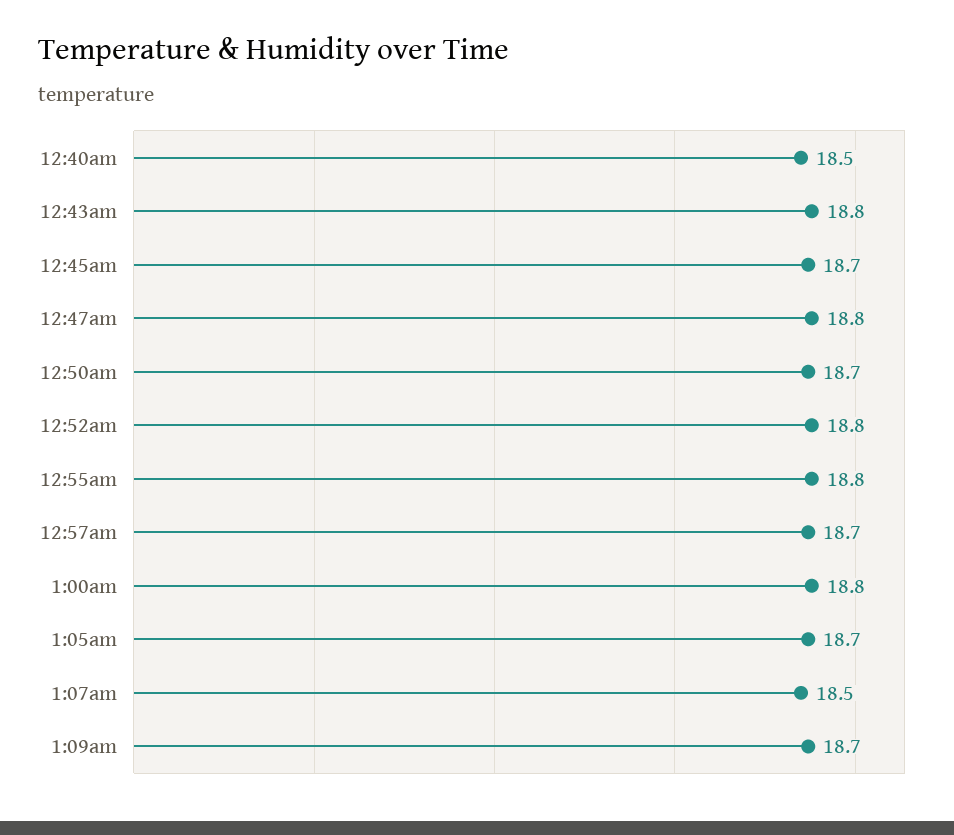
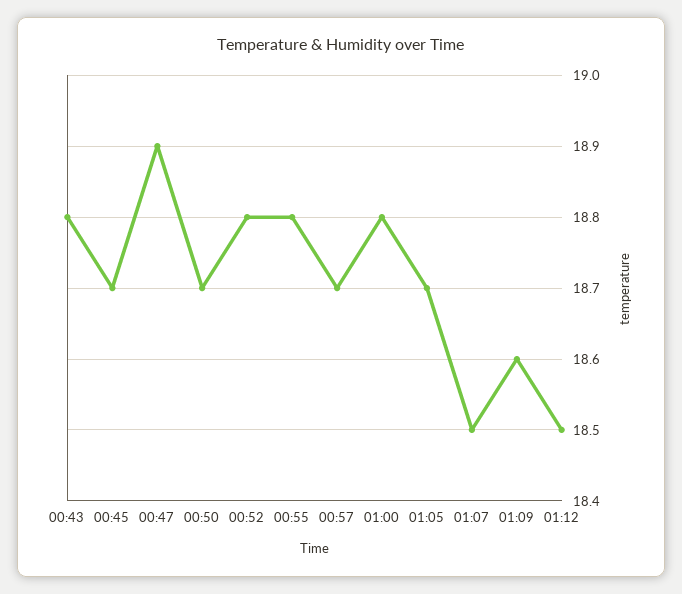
12:40am: 18.5 -> none
12:47am: 18.8 -> 18.9
1:09am: 18.7 -> 18.6
01:12: none -> 18.5

